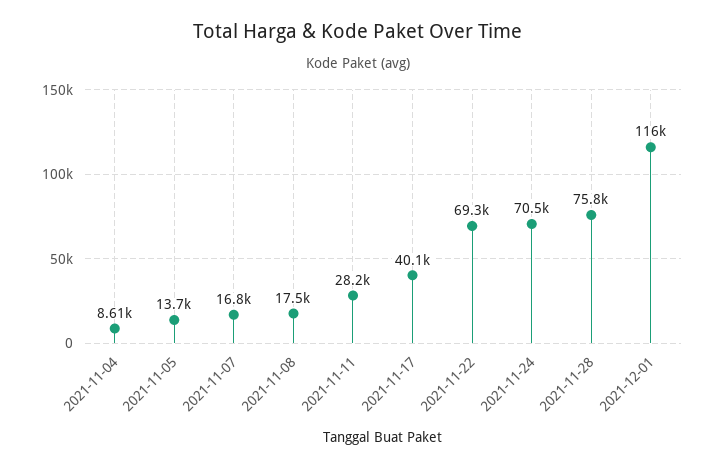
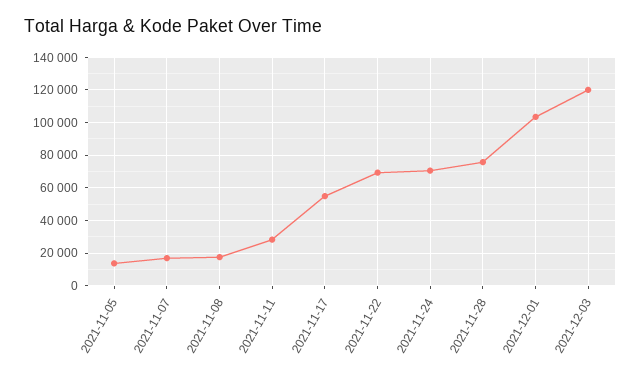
2021-11-04: 8610 -> none
2021-11-17: 40100 -> 55000
2021-12-01: 116000 -> 105000
2021-12-03: none -> 120000

